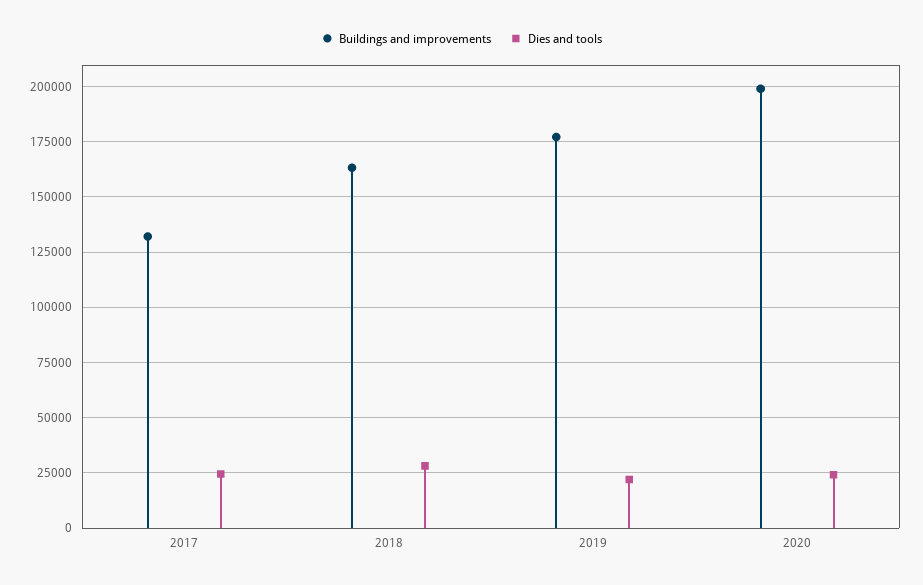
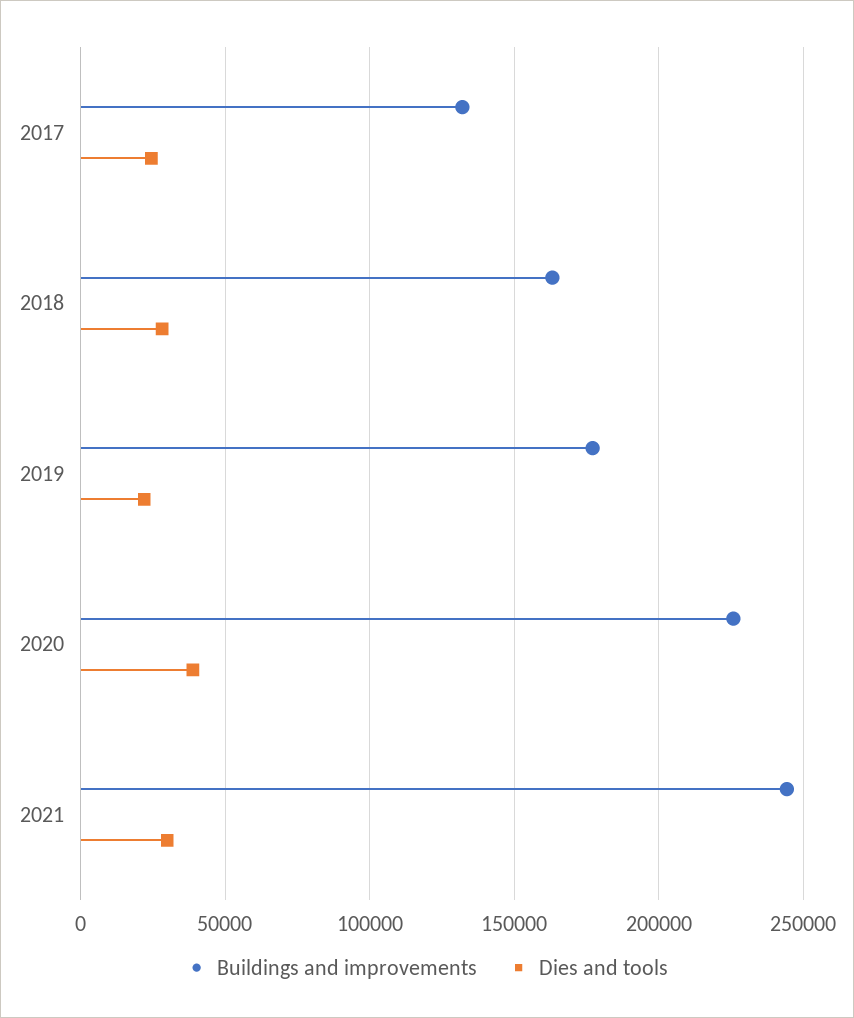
Buildings and improvements, 2020: 200000 -> 225000
Dies and tools, 2020: 25000 -> 40000
Buildings and improvements, 2021: none -> 245000
Dies and tools, 2021: none -> 30000

